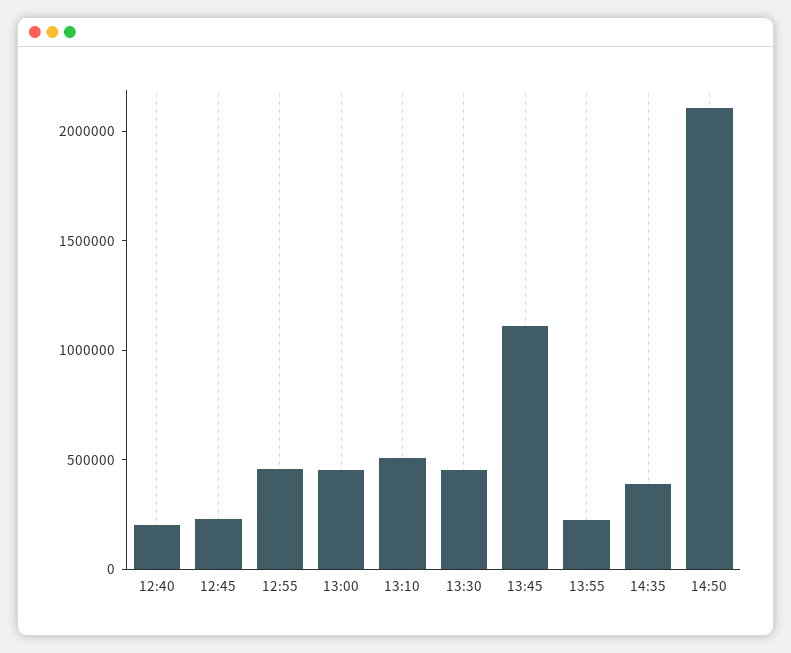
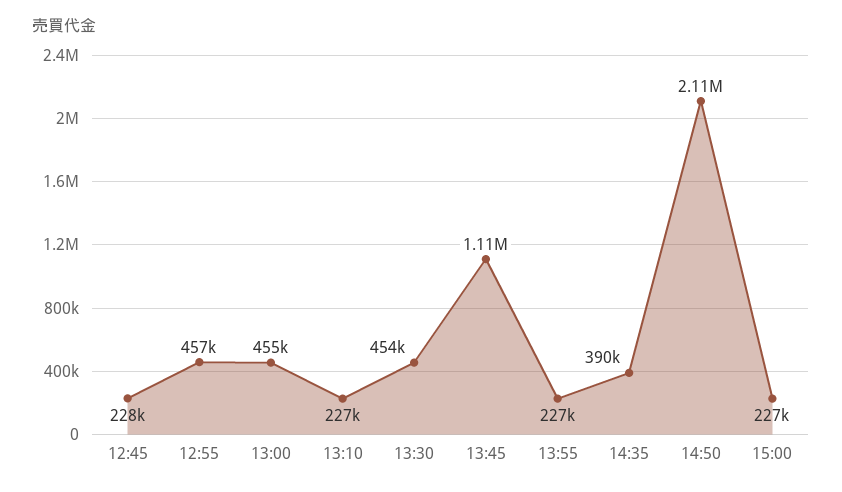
12:40: 200000 -> none
13:10: 500000 -> 227000
15:00: none -> 227000

